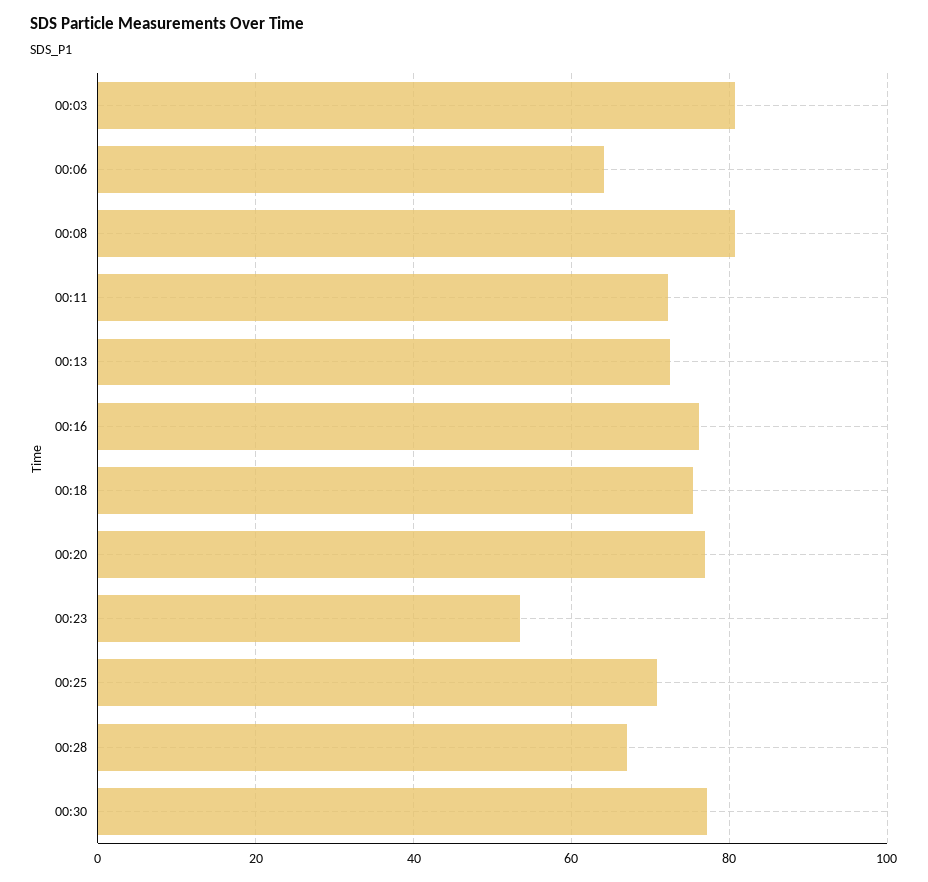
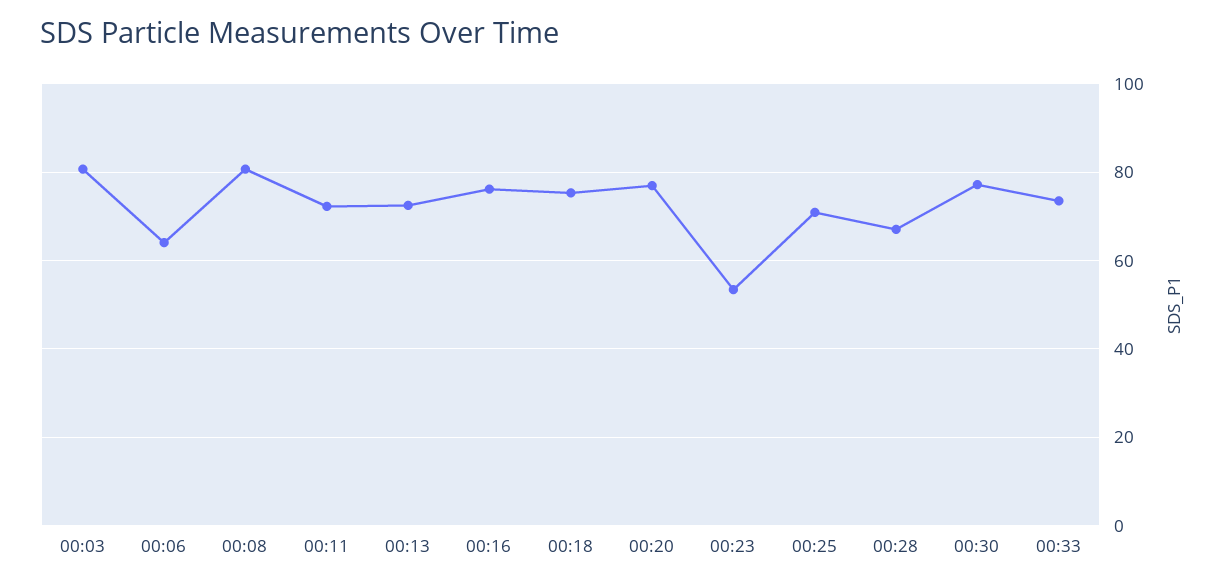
00:33: none -> 74

